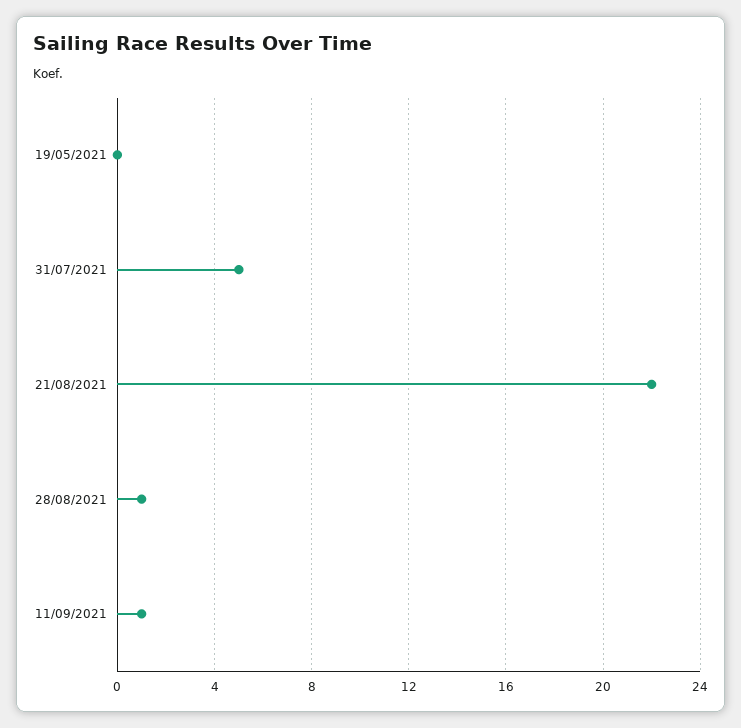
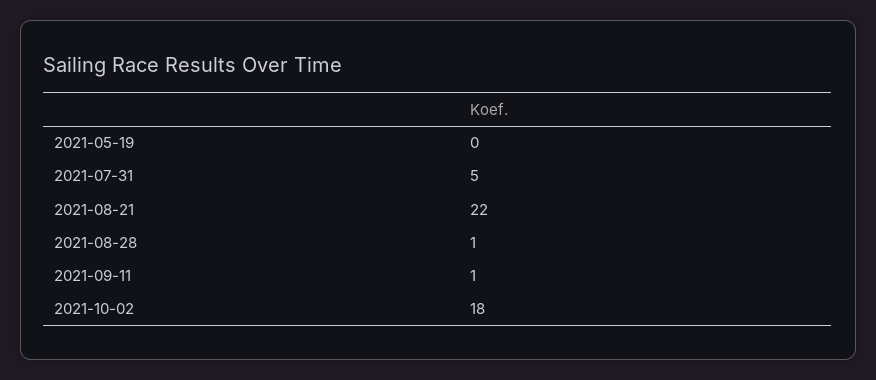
2021-10-02: none -> 18

